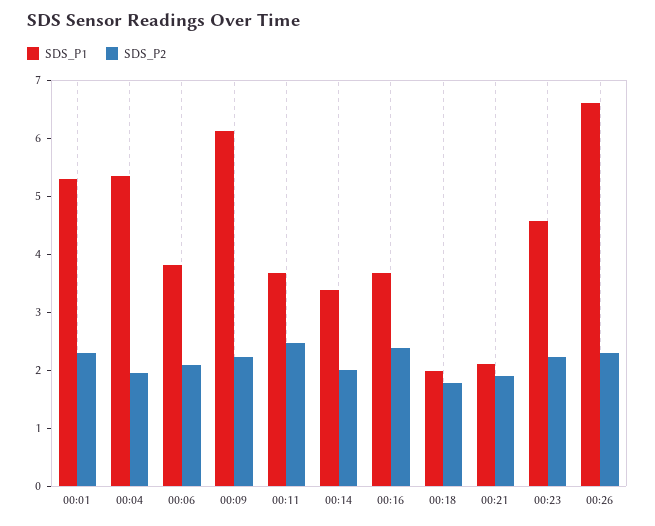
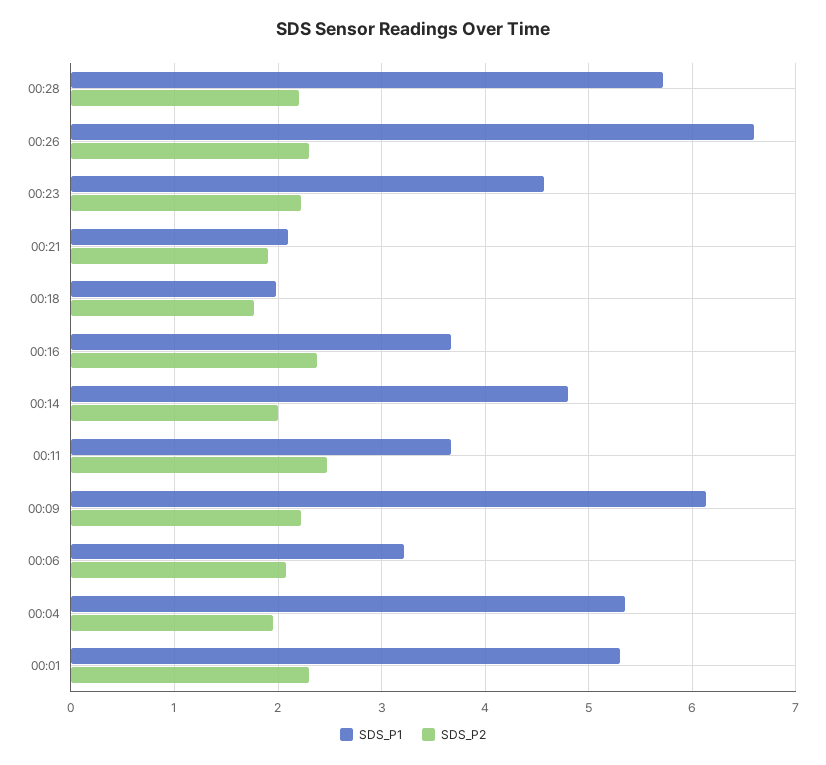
SDS_P1, 00:06: 3.8 -> 3.2
SDS_P1, 00:14: 3.4 -> 4.8
SDS_P1, 00:28: none -> 5.7
SDS_P2, 00:28: none -> 2.2

